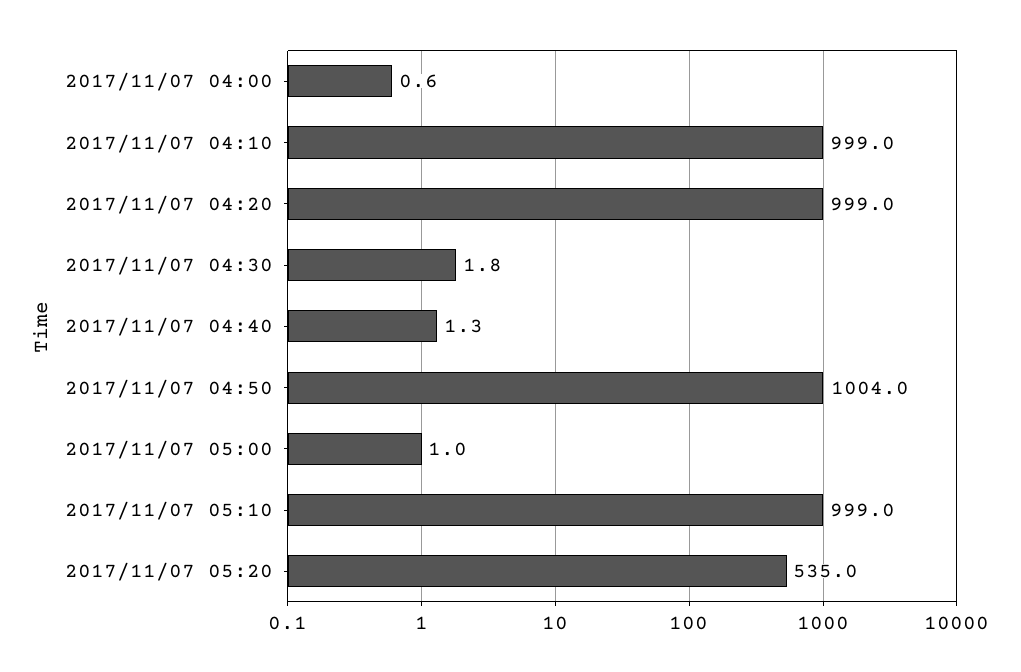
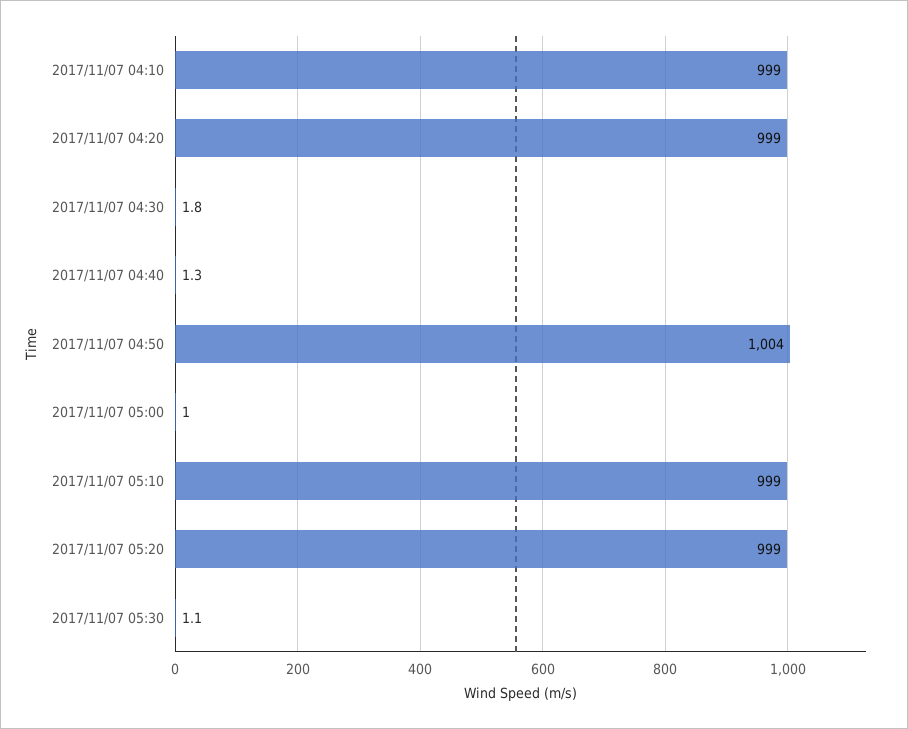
2017/11/07 04:00: 0.6 -> none
2017/11/07 05:20: 535 -> 999
2017/11/07 05:30: none -> 1.1

